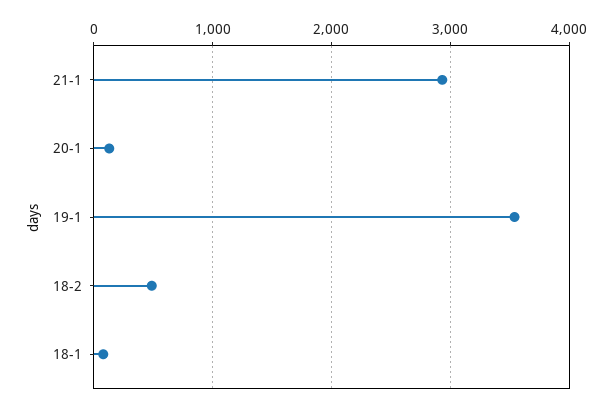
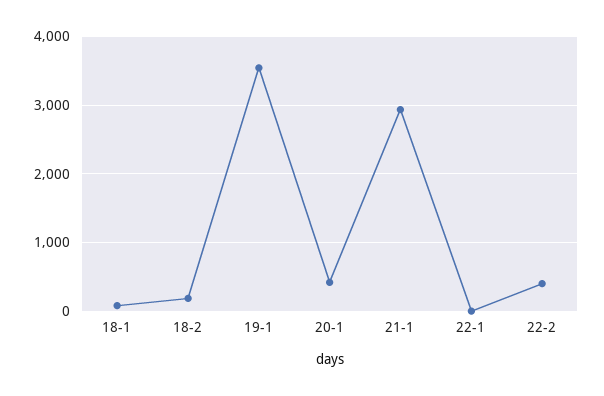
20-1: 100 -> 400
18-2: 500 -> 200
22-1: none -> 0
22-2: none -> 400

